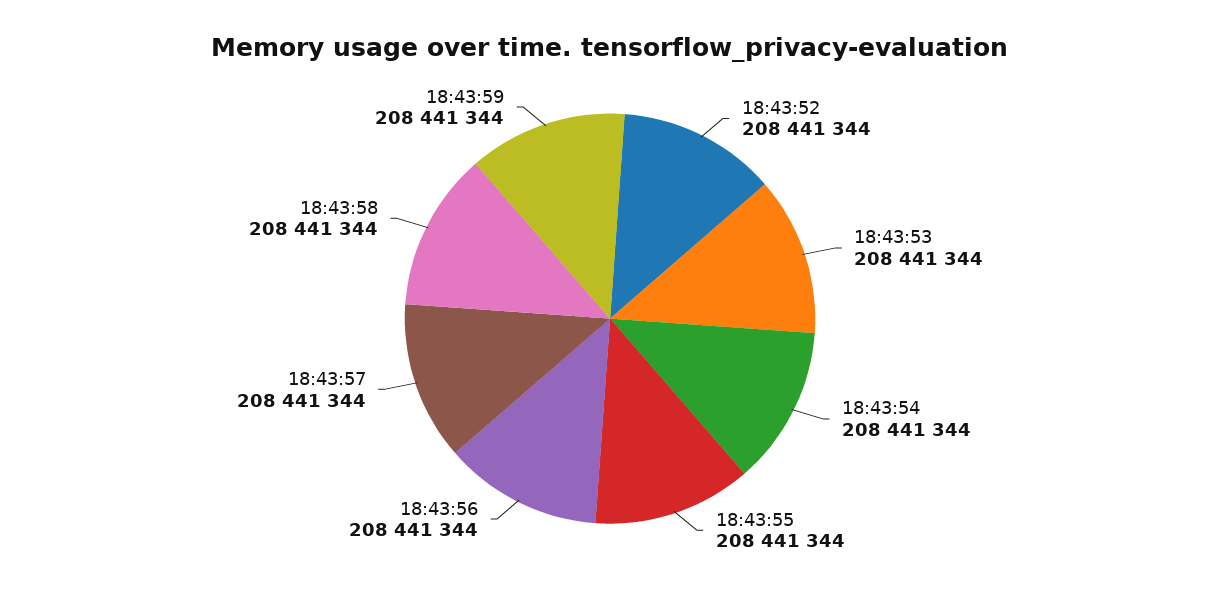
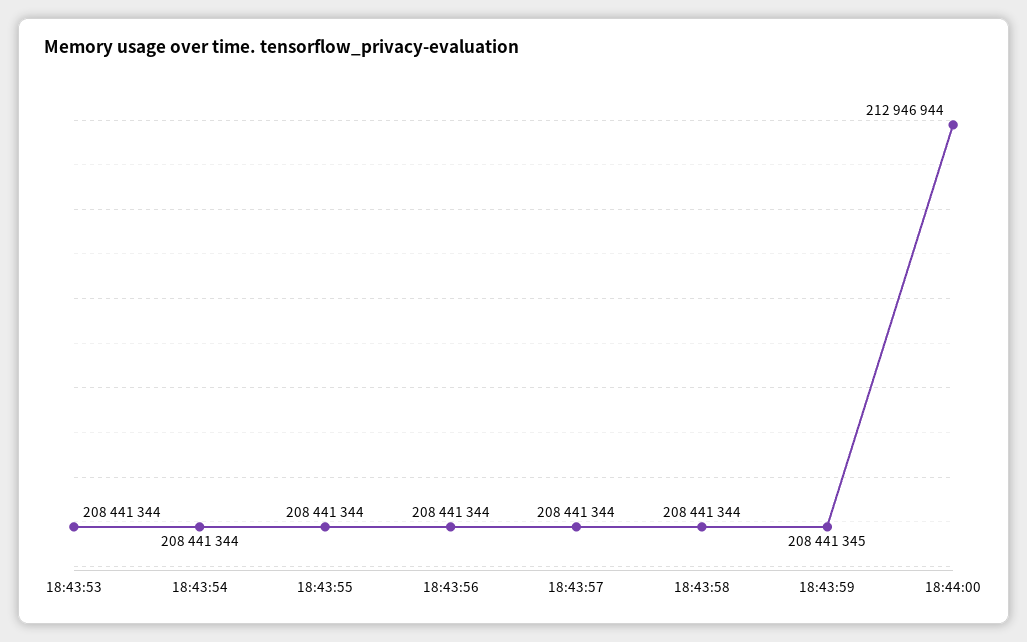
18:43:52: 208441344 -> none
18:43:59: 208441344 -> 208441345
18:44:00: none -> 212946944

